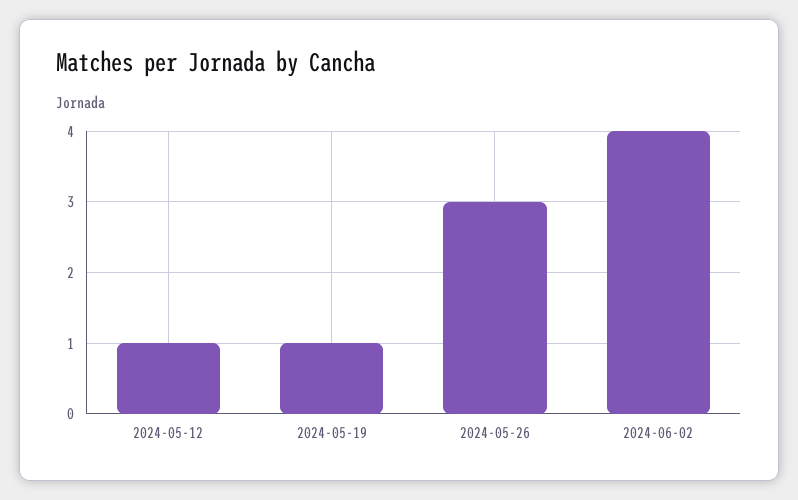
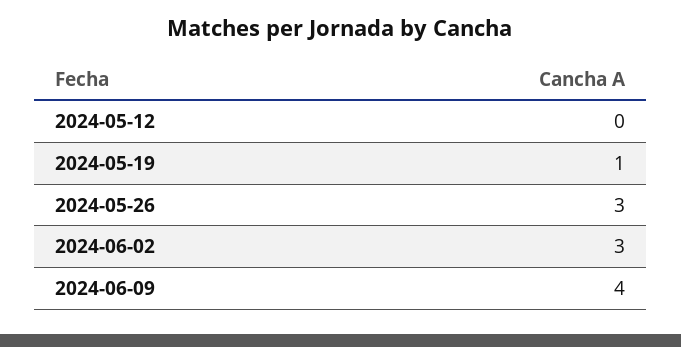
2024-05-12: 1 -> 0
2024-06-02: 4 -> 3
2024-06-09: none -> 4

